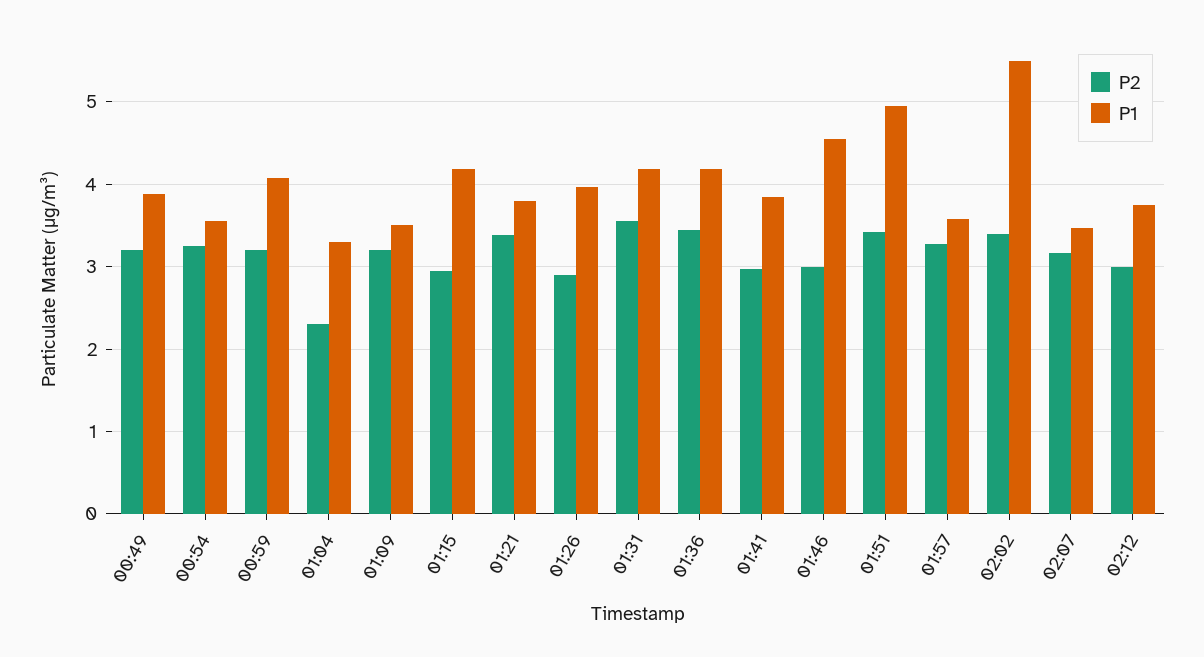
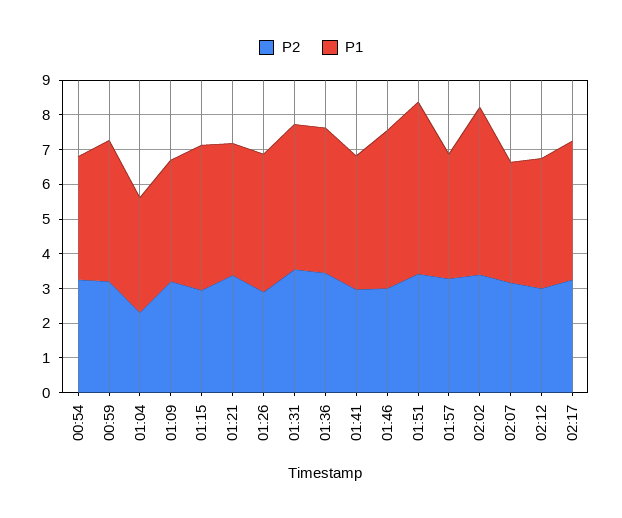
P2, 00:49: 3.2 -> none
P1, 00:49: 3.9 -> none
P1, 02:02: 5.5 -> 4.75
P2, 02:17: none -> 3.25
P1, 02:17: none -> 4

